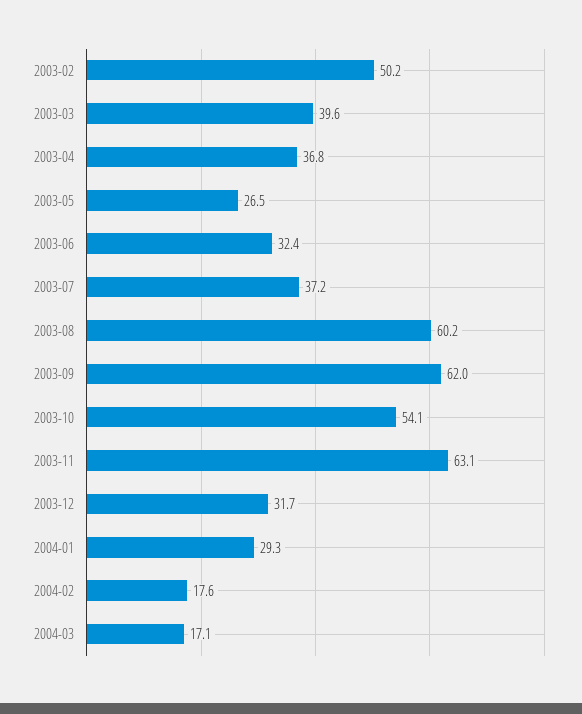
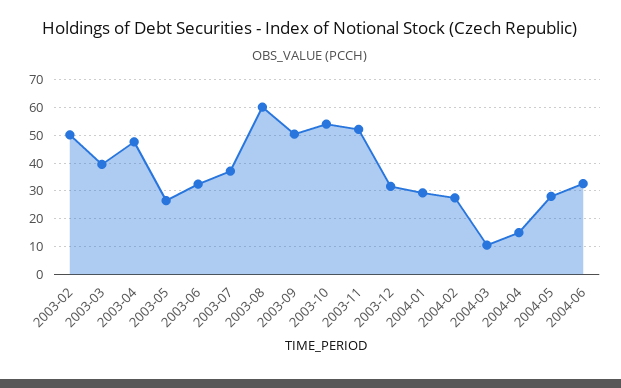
2003-04: 36.8 -> 47.5
2003-09: 62 -> 50
2003-11: 63.1 -> 52.5
2004-02: 17.6 -> 27.5
2004-03: 17.1 -> 10
2004-04: none -> 15
2004-05: none -> 27.5
2004-06: none -> 32.5

